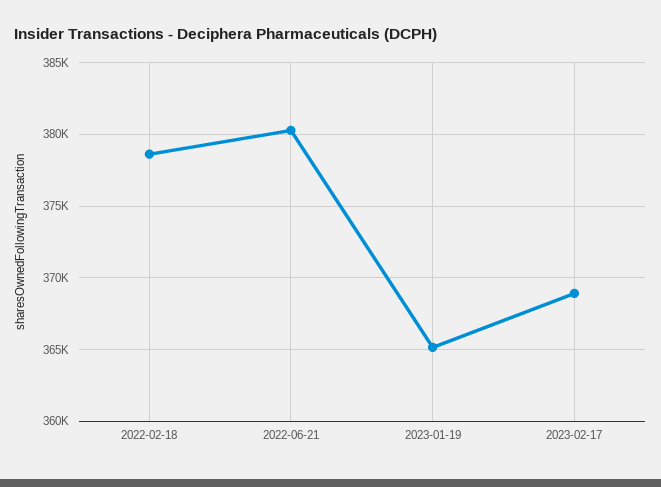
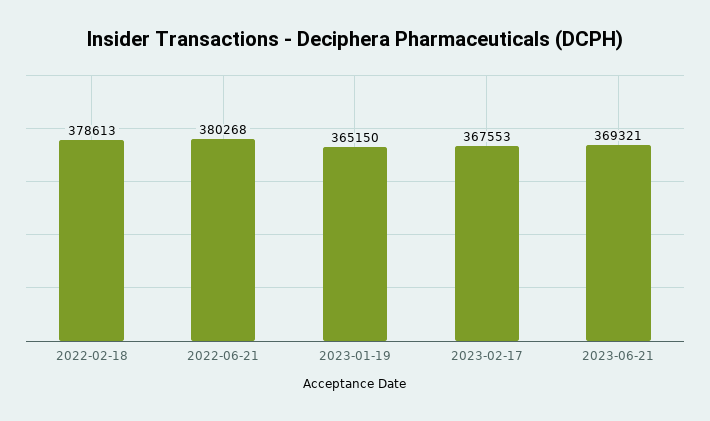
2023-02-17: 369000 -> 367553
2023-06-21: none -> 369321

